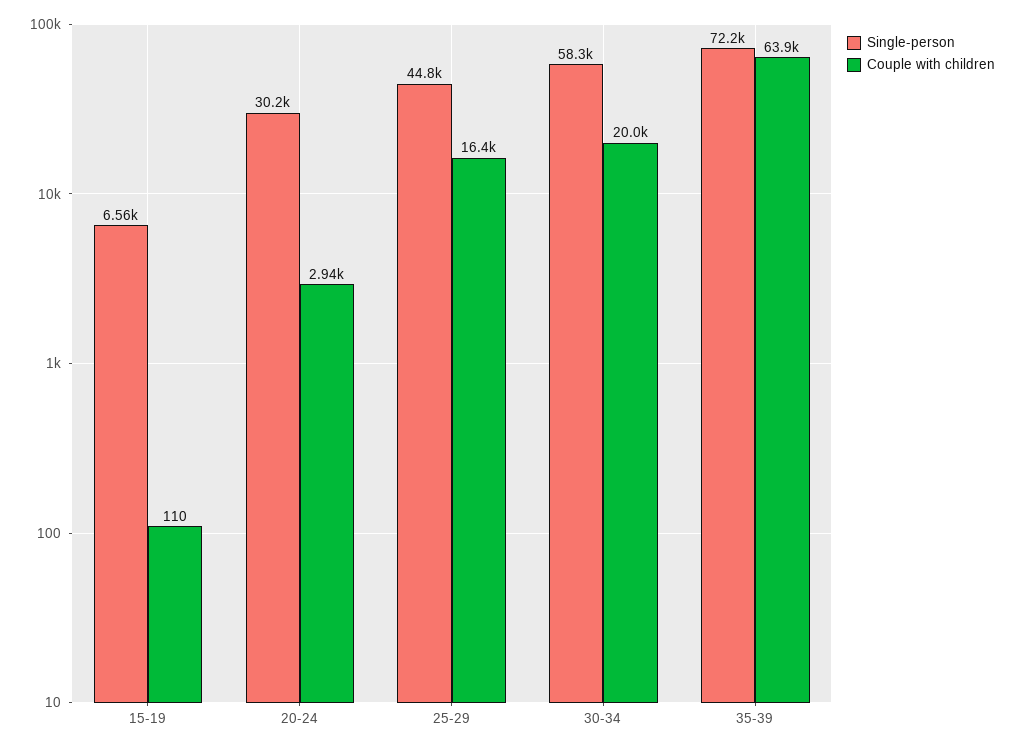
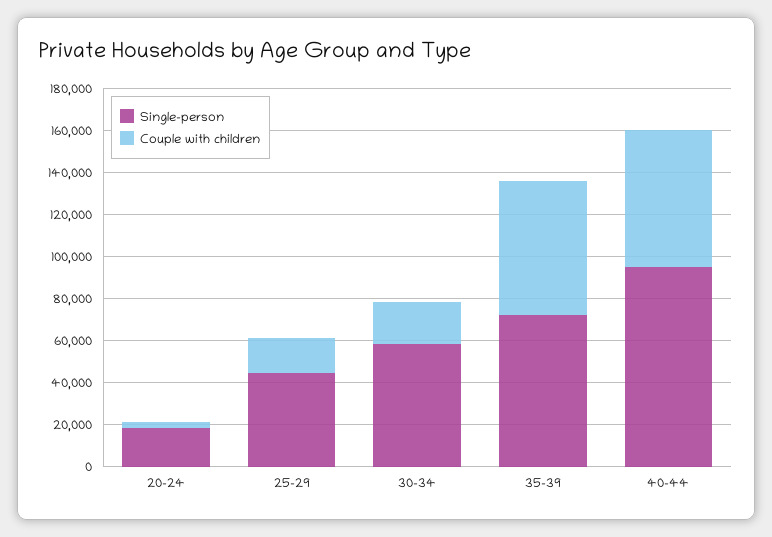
Single-person, 15-19: 6560 -> none
Couple with children, 15-19: 110 -> none
Single-person, 20-24: 30200 -> 20000
Single-person, 40-44: none -> 95000
Couple with children, 40-44: none -> 65000

